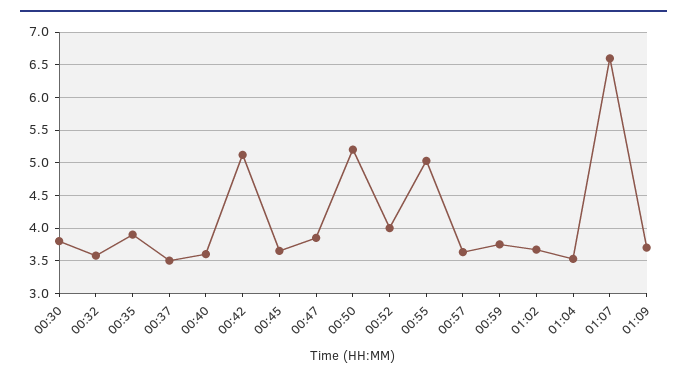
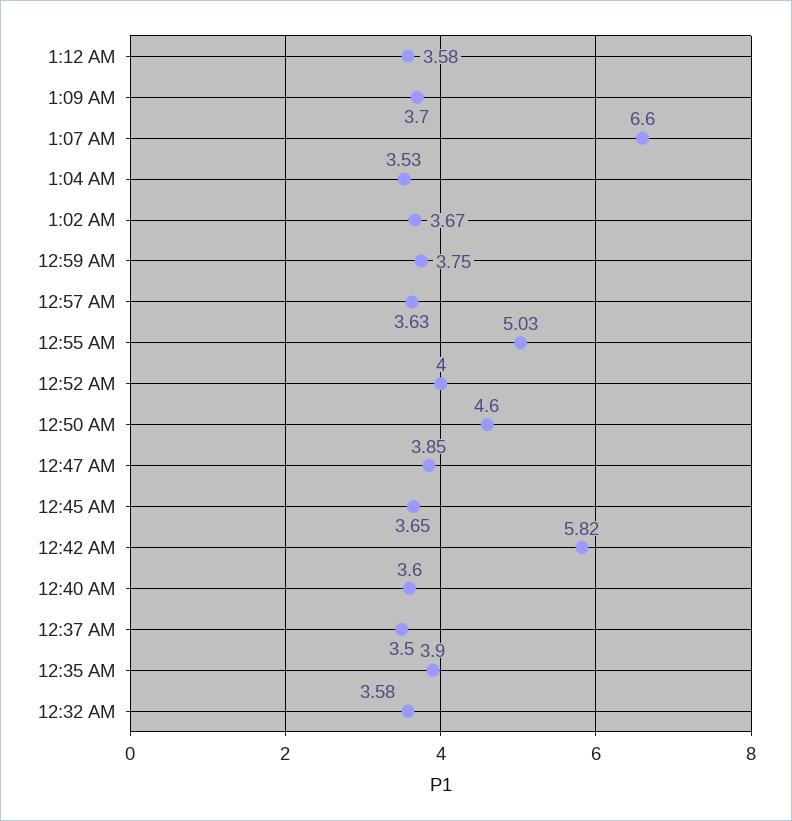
00:30: 3.8 -> none
00:42: 5.1 -> 5.82
00:50: 5.2 -> 4.6
1:12 AM: none -> 3.58

